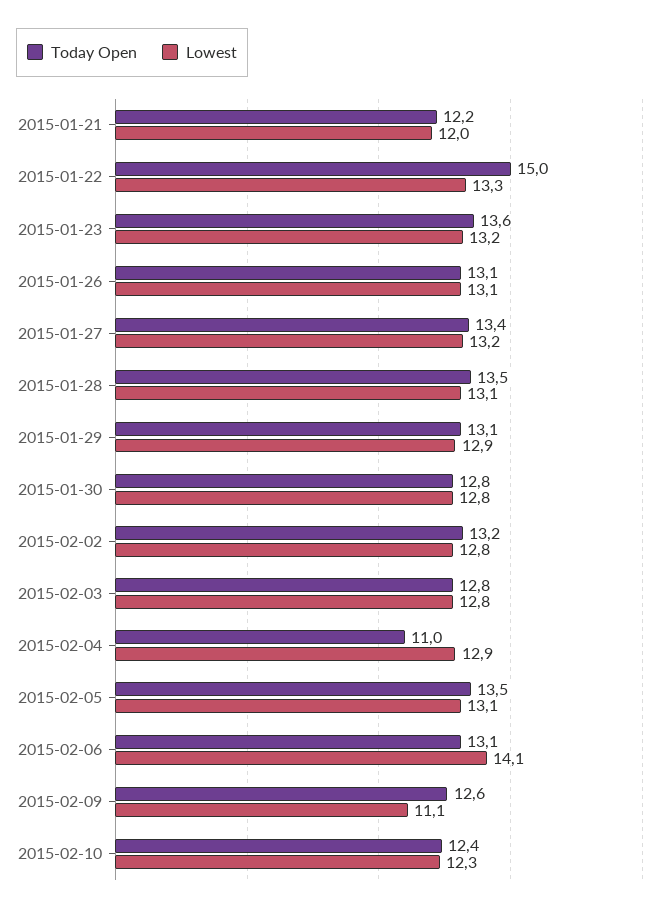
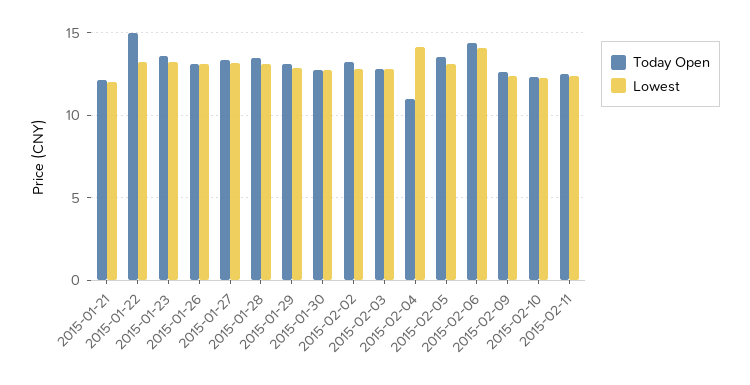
Lowest, 2015-02-04: 12.9 -> 14
Today Open, 2015-02-06: 13.1 -> 14.5
Lowest, 2015-02-09: 11.1 -> 12.5
Today Open, 2015-02-11: none -> 12.5
Lowest, 2015-02-11: none -> 12.5

